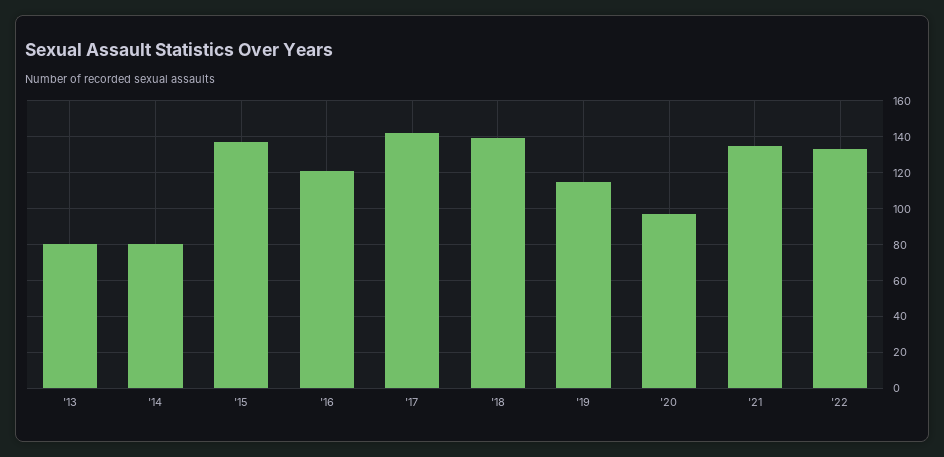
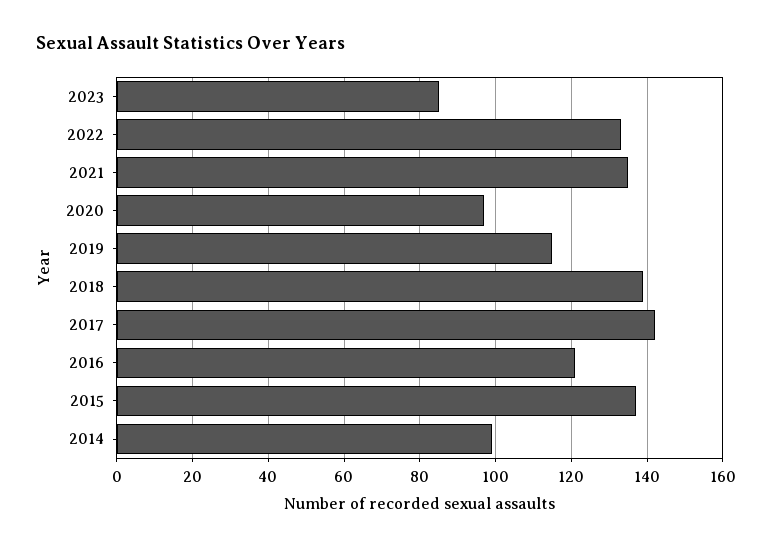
'13: 80 -> none
'14: 80 -> 100
2023: none -> 85

